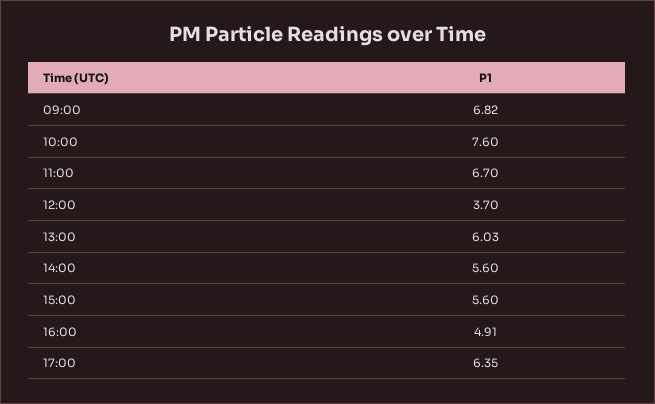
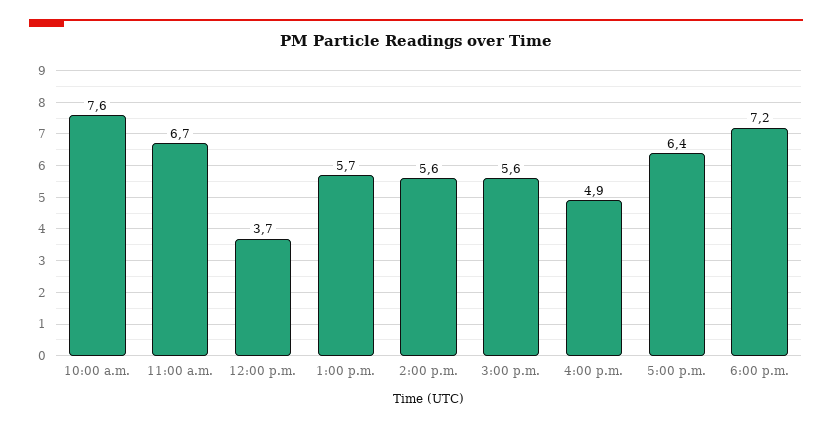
09:00: 6.82 -> none
13:00: 6.03 -> 5.7
6:00 p.m.: none -> 7.2

